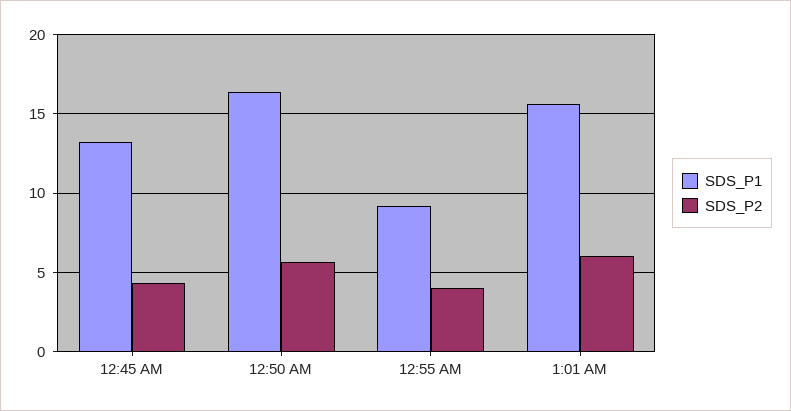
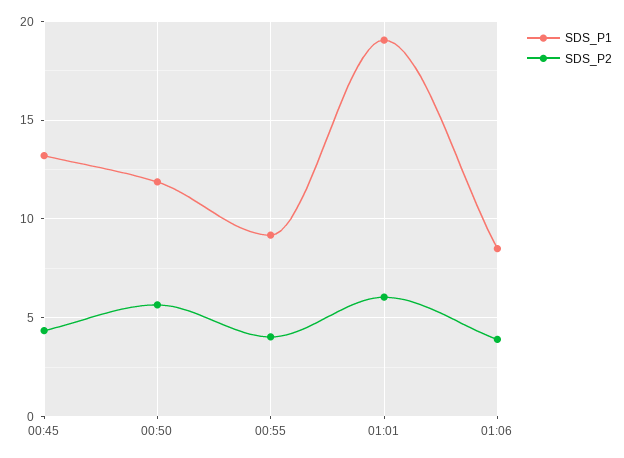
SDS_P1, 12:50 AM: 16.5 -> 12
SDS_P1, 1:01 AM: 15.5 -> 19
SDS_P1, 01:06: none -> 8.5
SDS_P2, 01:06: none -> 4

